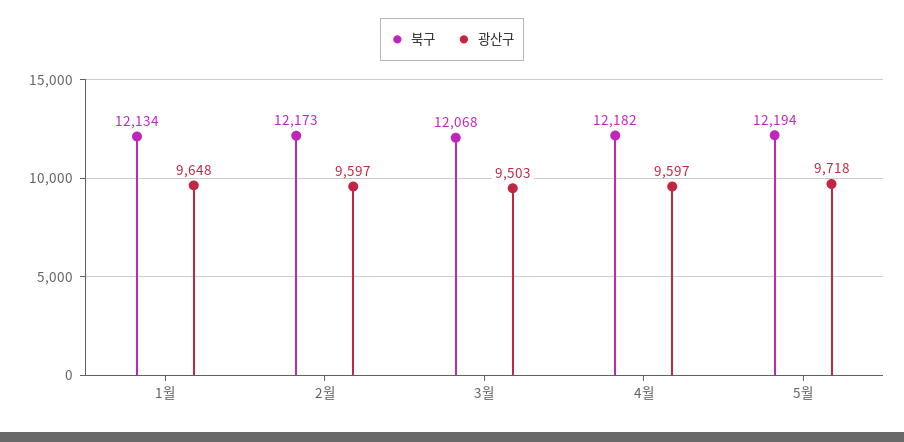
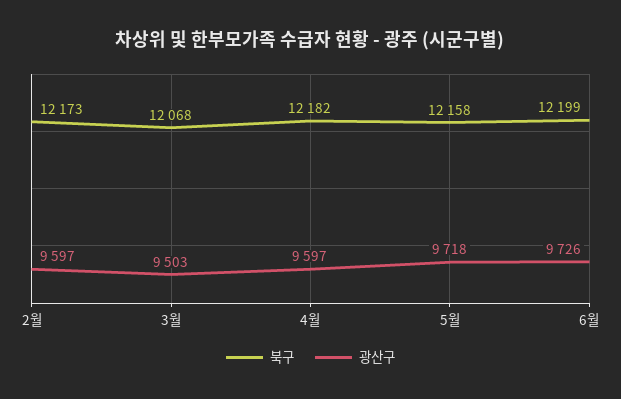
북구, 1월: 12134 -> none
광산구, 1월: 9648 -> none
북구, 5월: 12194 -> 12158
북구, 6월: none -> 12199
광산구, 6월: none -> 9726

